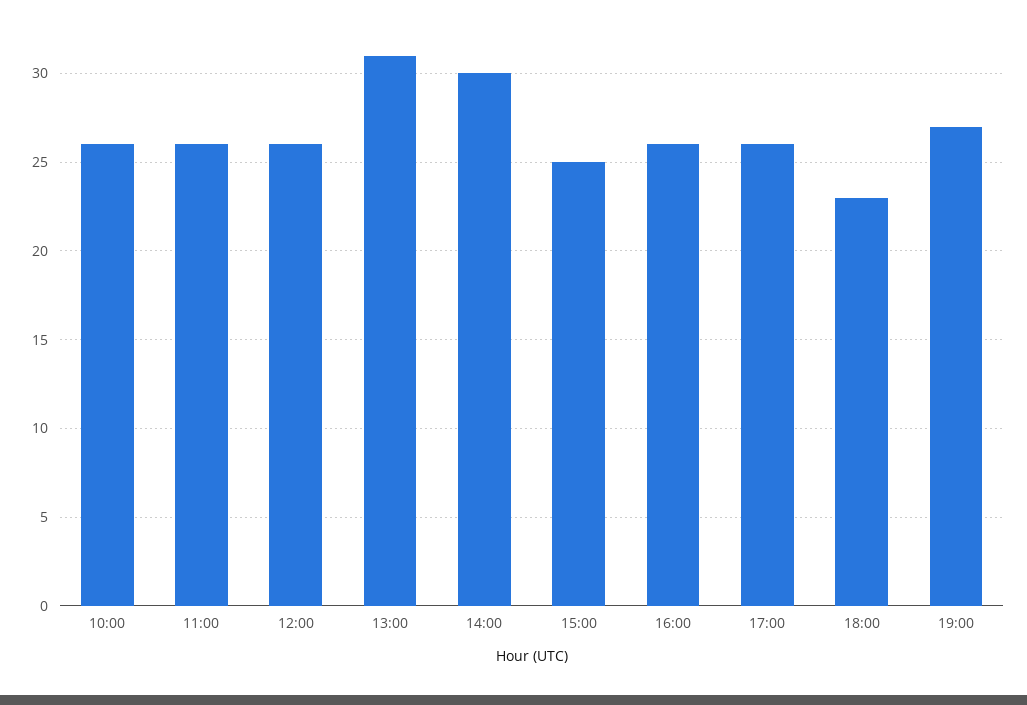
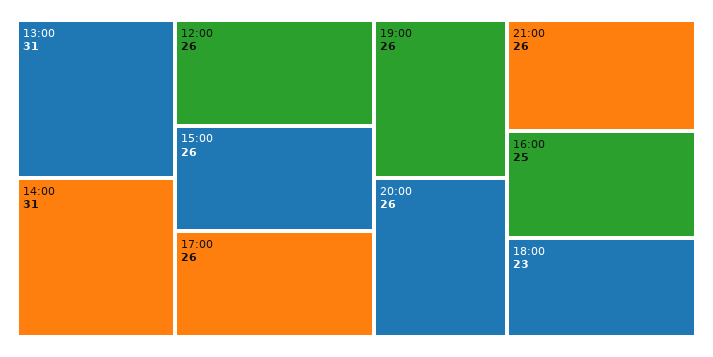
10:00: 26 -> none
11:00: 26 -> none
14:00: 30 -> 31
15:00: 25 -> 26
16:00: 26 -> 25
19:00: 27 -> 26
20:00: none -> 26
21:00: none -> 26

